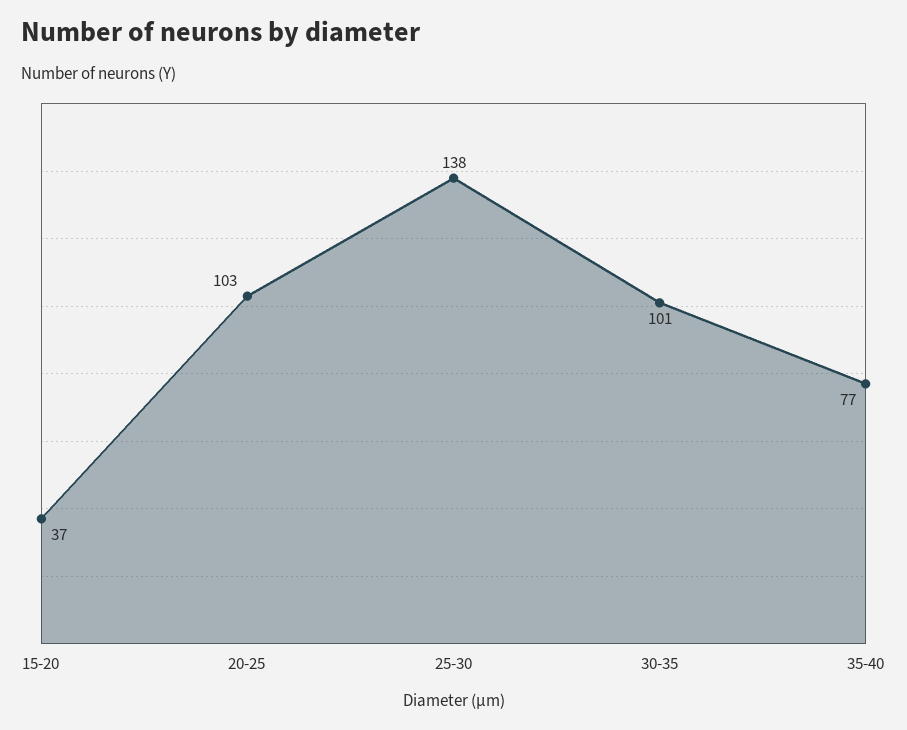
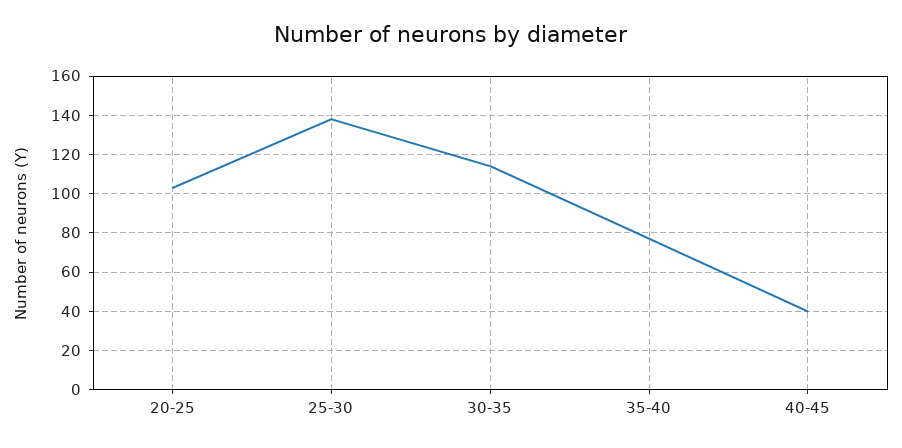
15-20: 37 -> none
30-35: 101 -> 115
40-45: none -> 40

